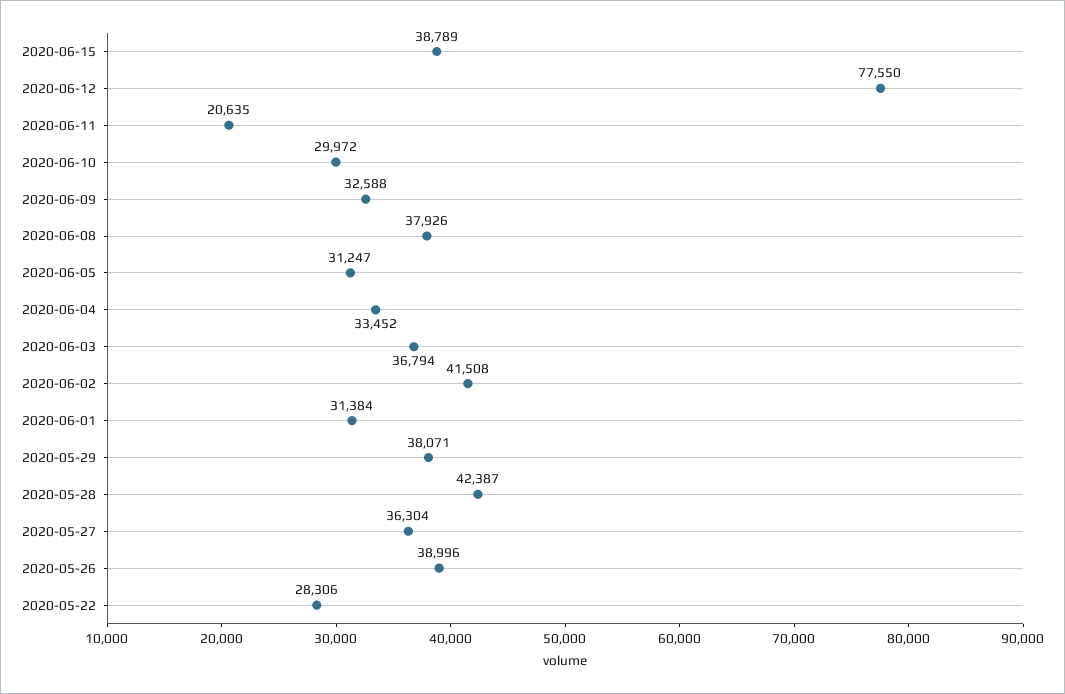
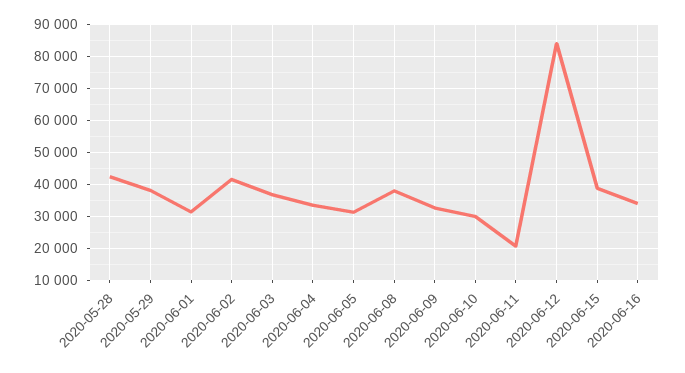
2020-06-12: 77550 -> 84000
2020-05-27: 36304 -> none
2020-05-26: 38996 -> none
2020-05-22: 28306 -> none
2020-06-16: none -> 34000

